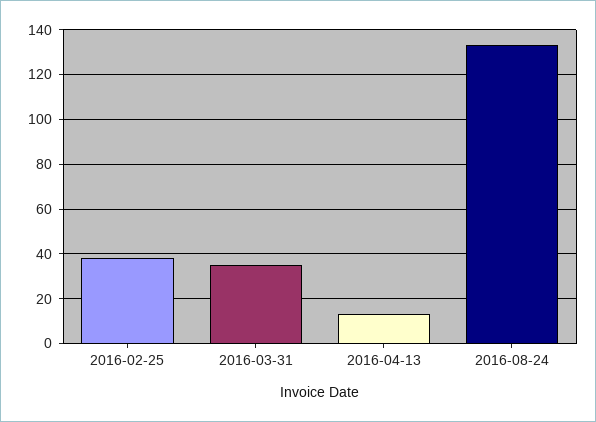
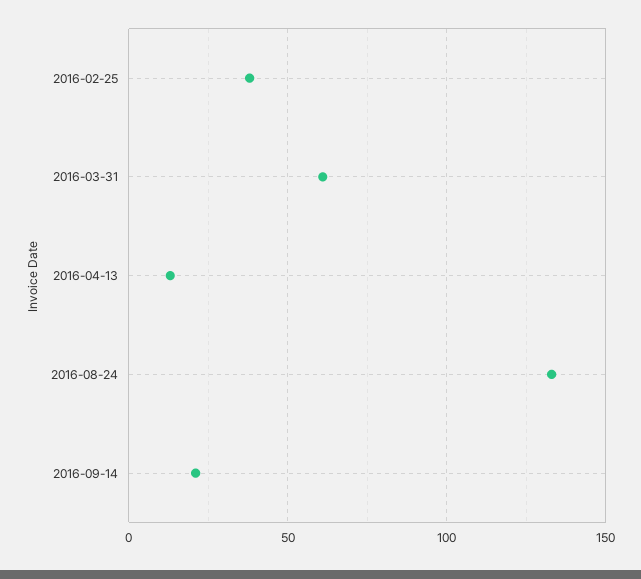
2016-03-31: 35 -> 60
2016-09-14: none -> 20

